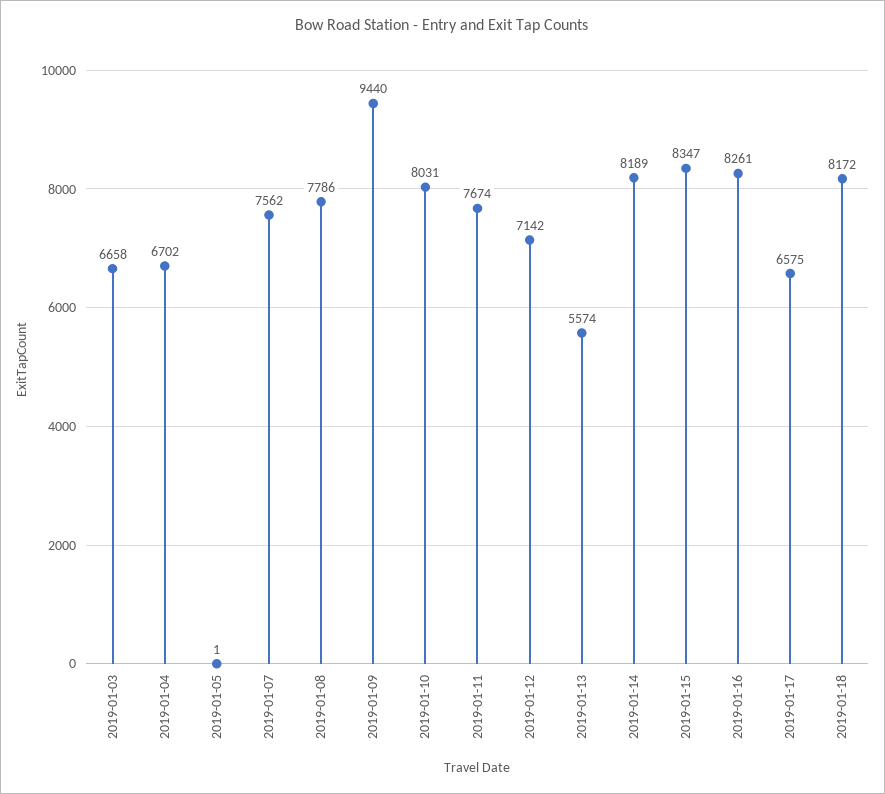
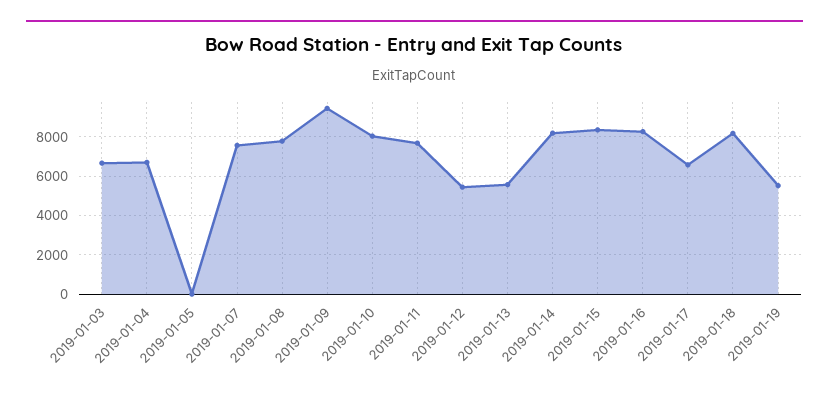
2019-01-12: 7142 -> 5500
2019-01-19: none -> 5500

